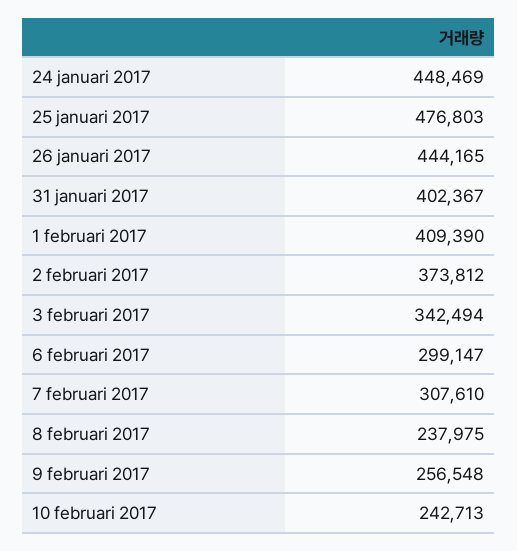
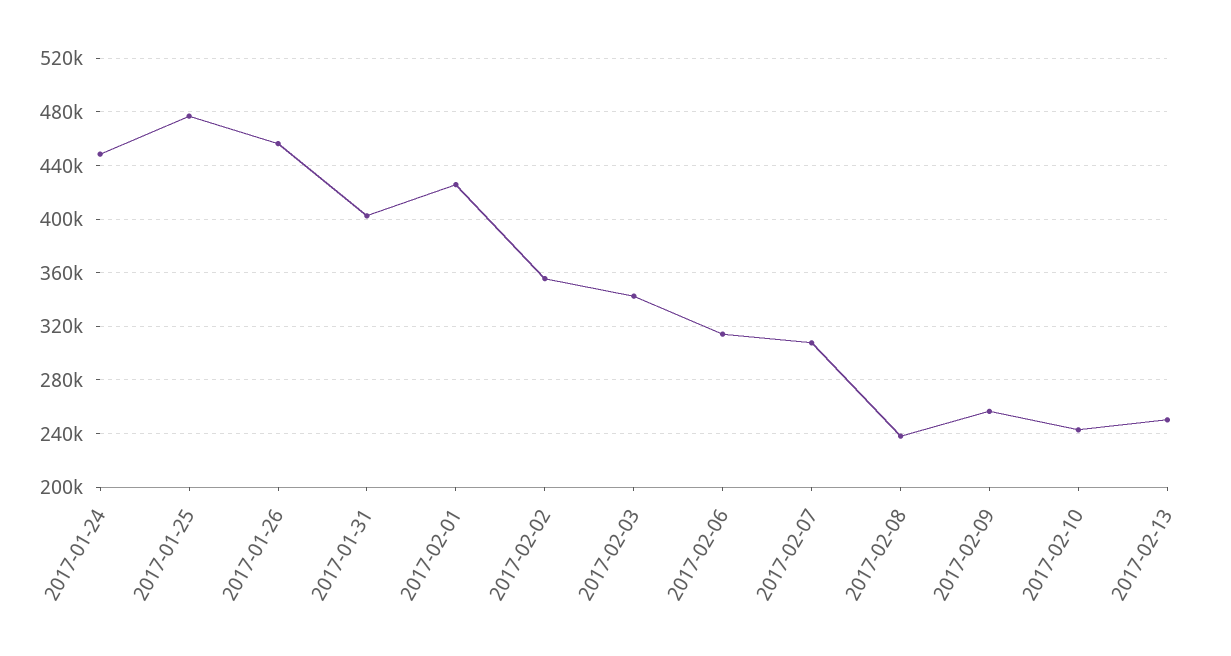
26 januari 2017: 444165 -> 455000
1 februari 2017: 409390 -> 425000
2 februari 2017: 373812 -> 355000
6 februari 2017: 299147 -> 315000
2017-02-13: none -> 250000

